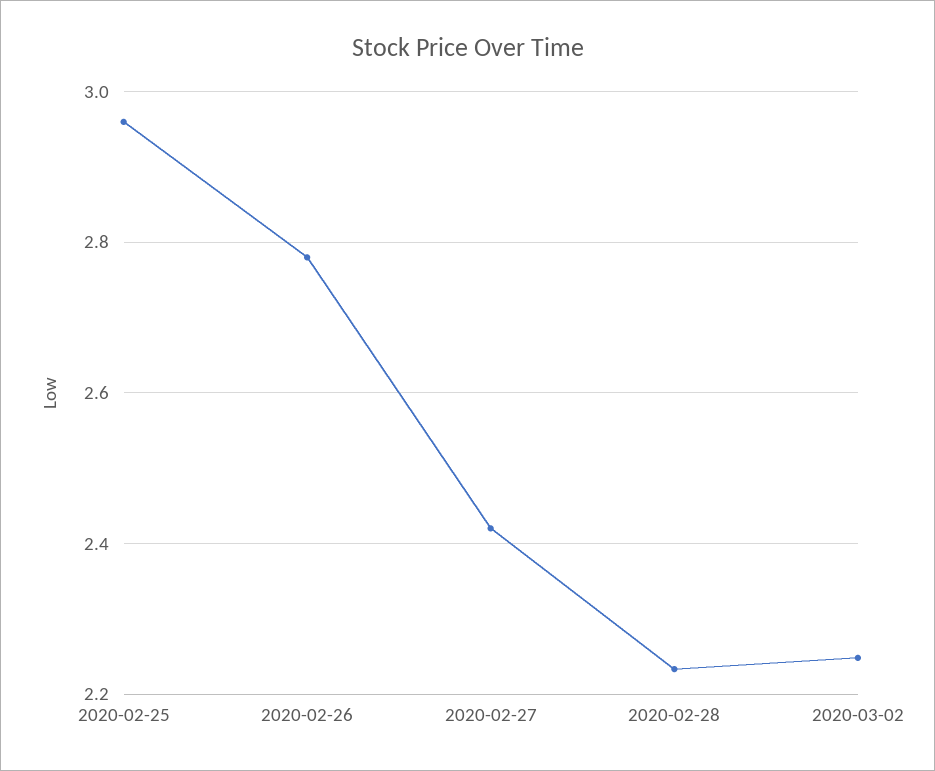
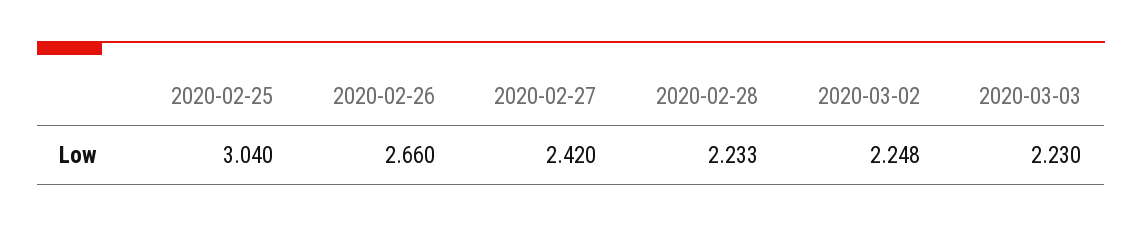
2020-02-25: 2.96 -> 3.04
2020-02-26: 2.78 -> 2.66
2020-03-03: none -> 2.23

